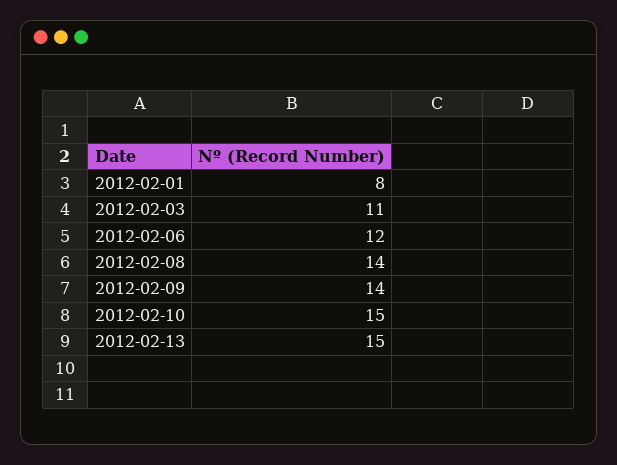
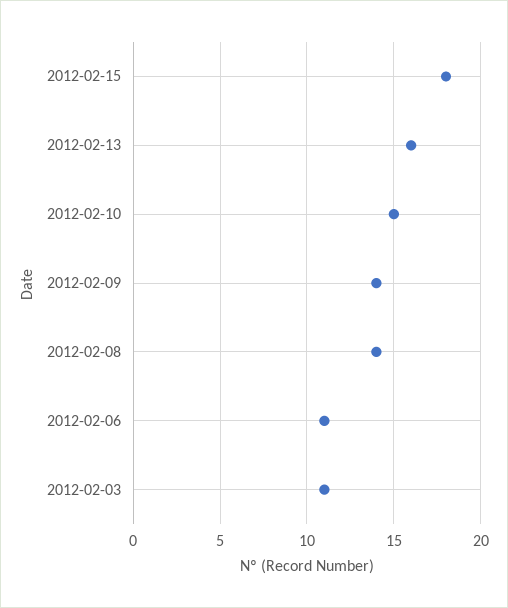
2012-02-01: 8 -> none
2012-02-06: 12 -> 11
2012-02-13: 15 -> 16
2012-02-15: none -> 18

